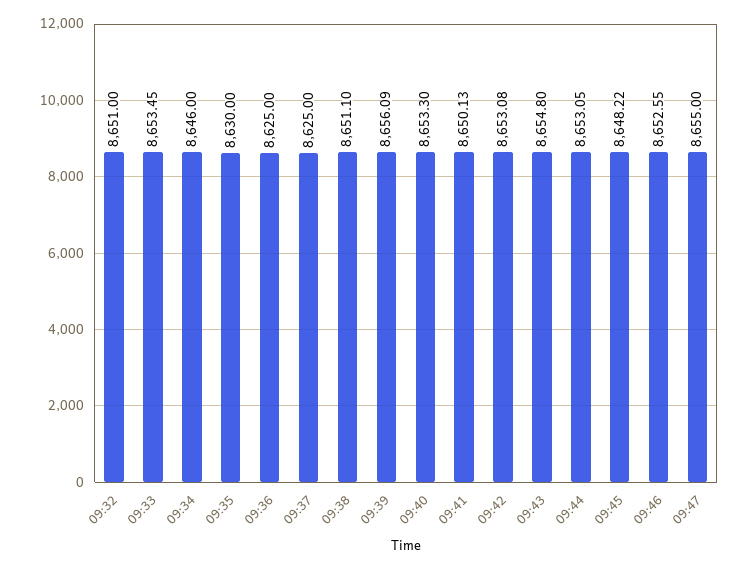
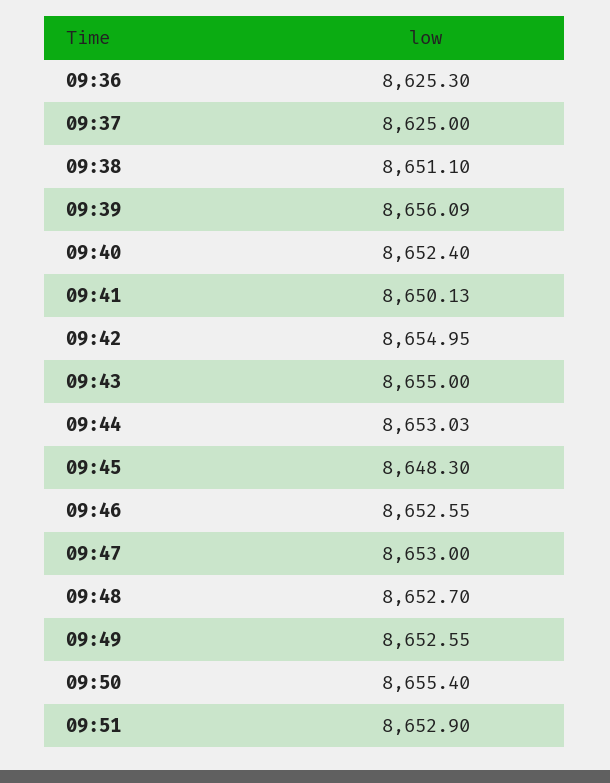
09:32: 8651 -> none
09:33: 8653.45 -> none
09:34: 8646 -> none
09:35: 8630 -> none
09:36: 8625 -> 8625.3
09:40: 8653.3 -> 8652.4
09:42: 8653.08 -> 8654.95
09:43: 8654.8 -> 8655
09:44: 8653.05 -> 8653.03
09:45: 8648.22 -> 8648.3
09:47: 8655 -> 8653
09:48: none -> 8652.7
09:49: none -> 8652.55
09:50: none -> 8655.4
09:51: none -> 8652.9

